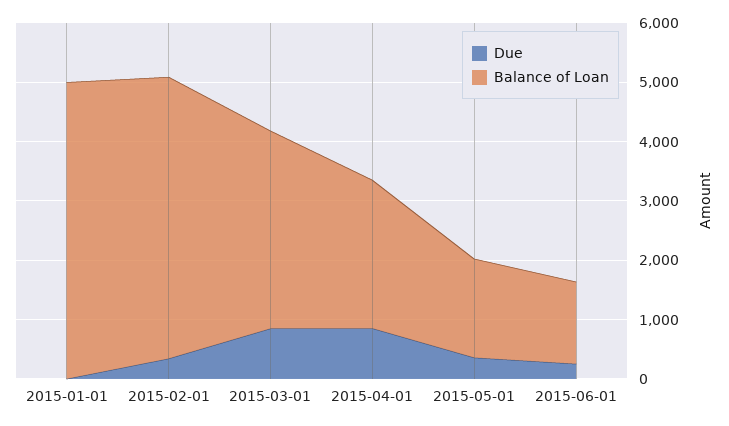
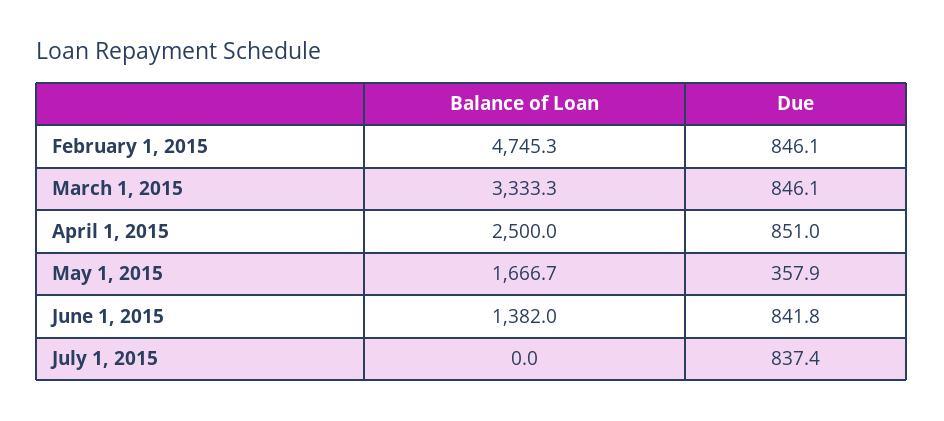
Due, 2015-01-01: 0 -> none
Balance of Loan, 2015-01-01: 5000 -> none
Due, 2015-02-01: 400 -> 846.1
Due, 2015-06-01: 200 -> 841.8
Balance of Loan, July 1, 2015: none -> 0
Due, July 1, 2015: none -> 837.4

